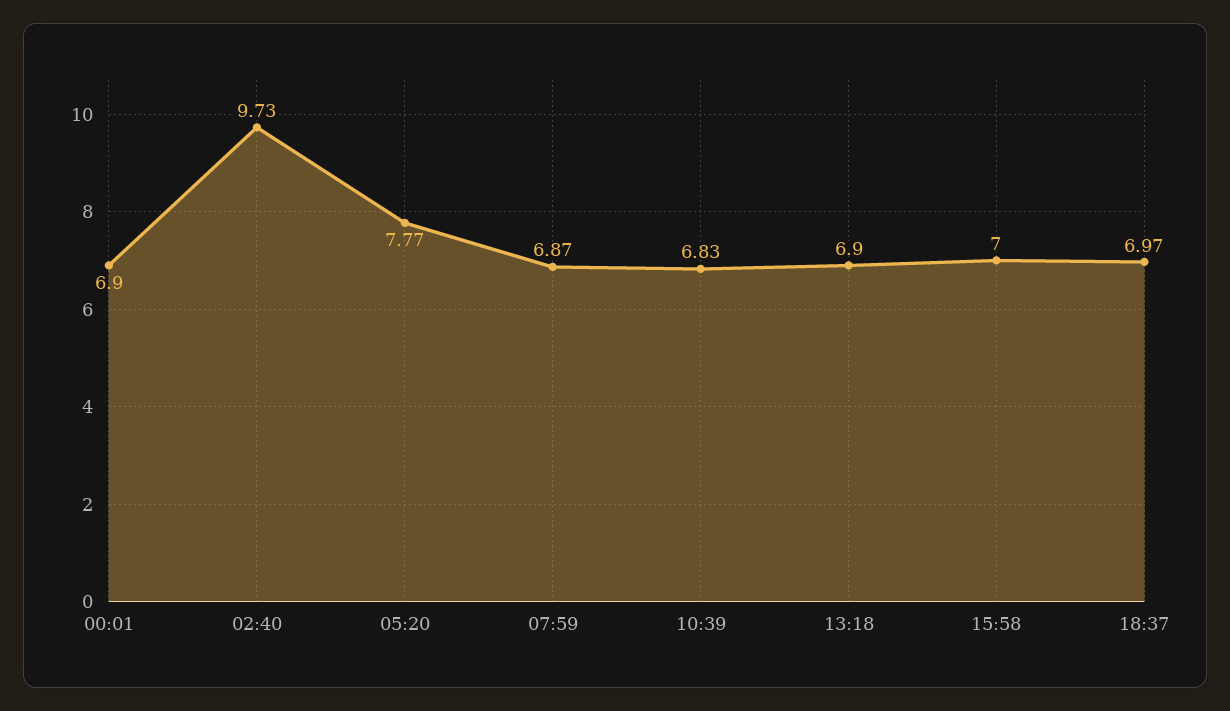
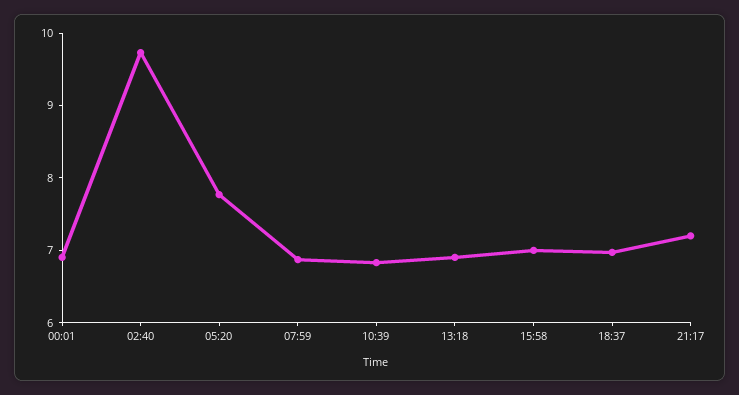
21:17: none -> 7.2

